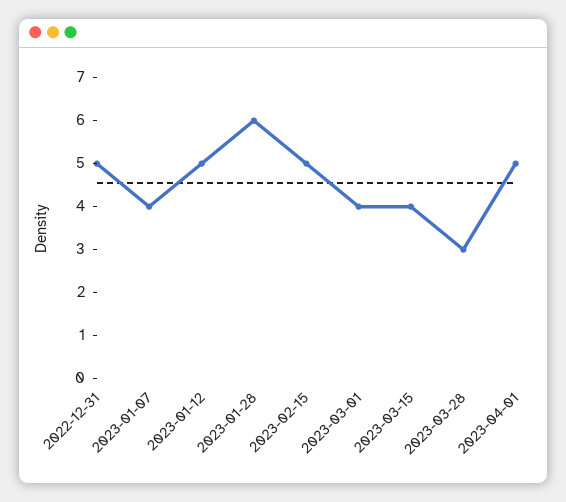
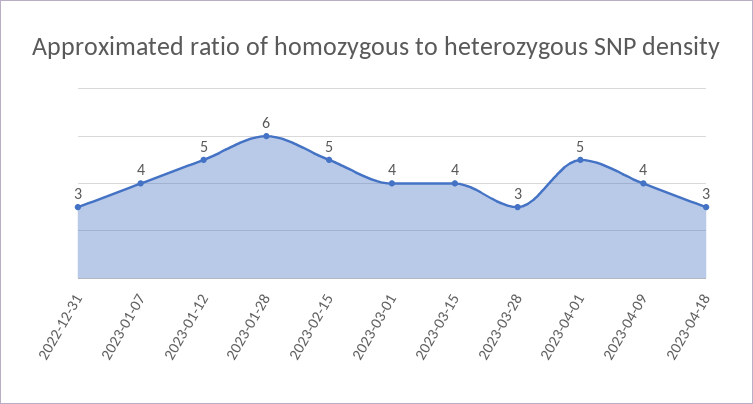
2022-12-31: 5 -> 3
2023-04-09: none -> 4
2023-04-18: none -> 3

